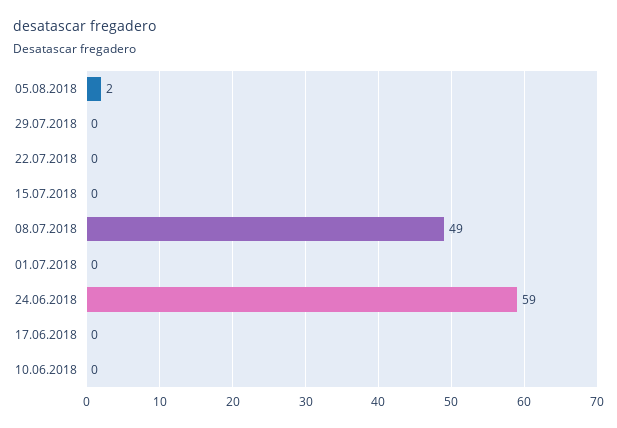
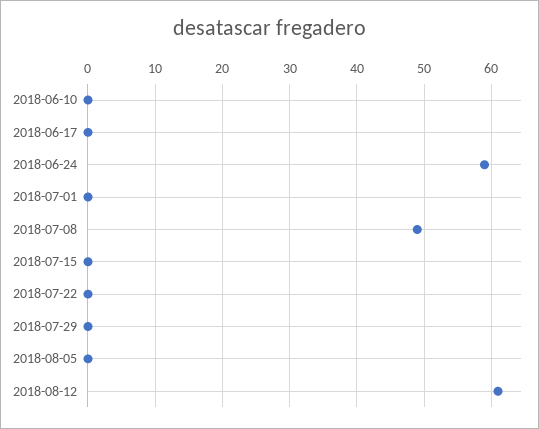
05.08.2018: 2 -> 0
2018-08-12: none -> 61

